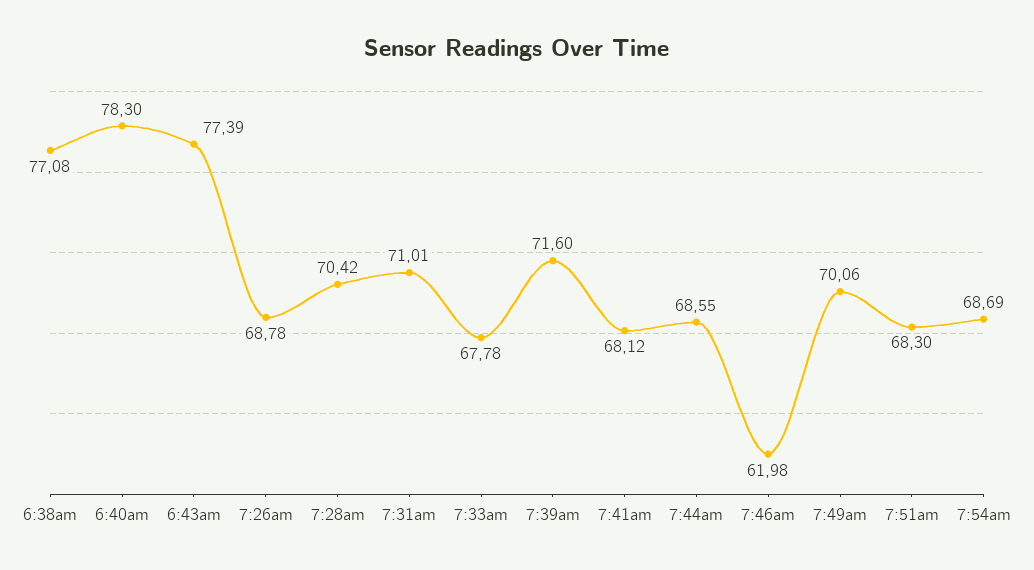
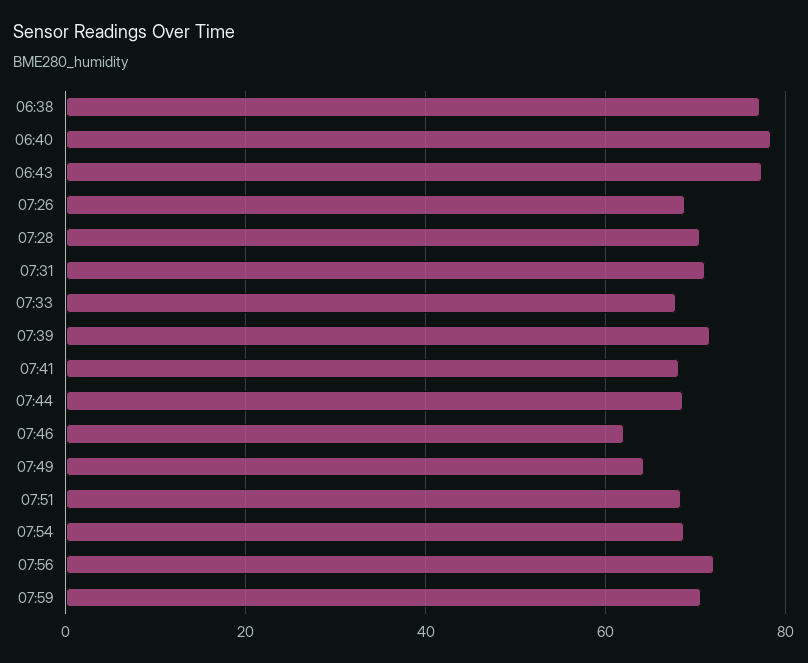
7:49am: 70.06 -> 64
07:56: none -> 72
07:59: none -> 70

